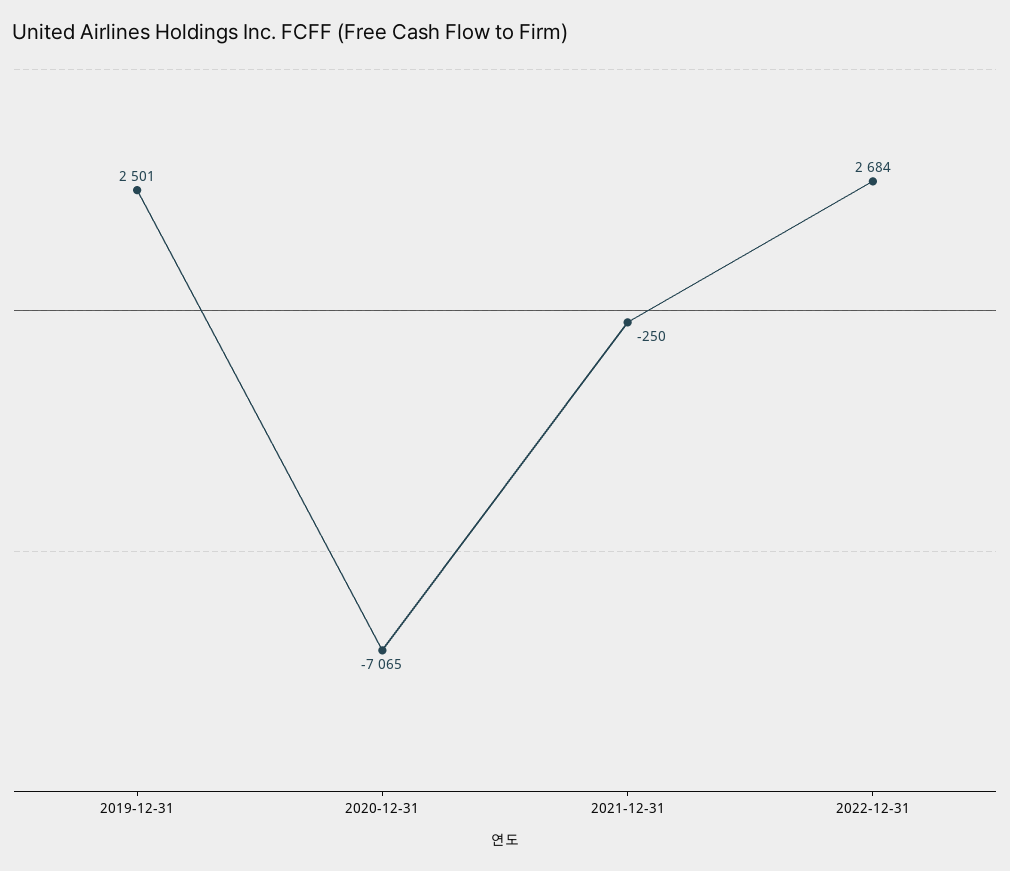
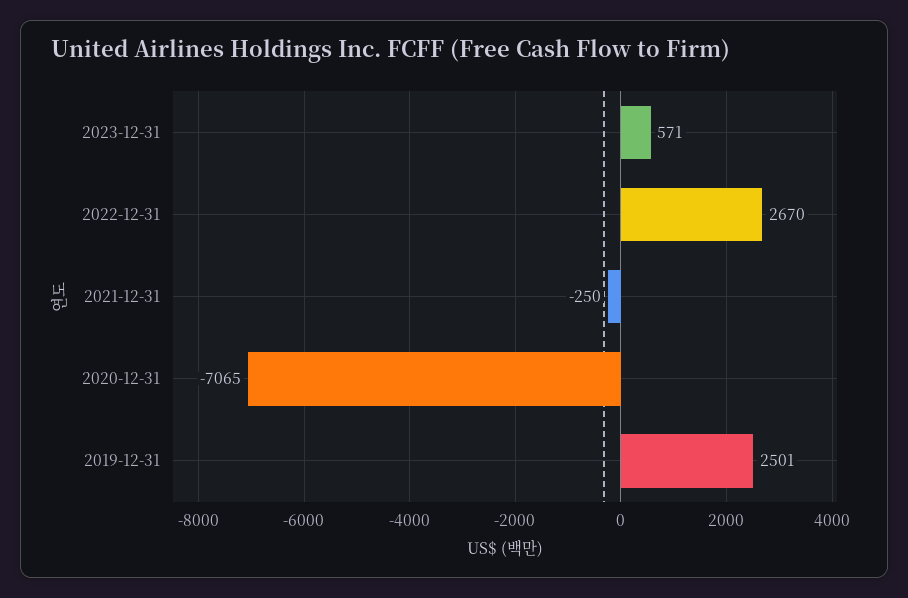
2022-12-31: 2684 -> 2670
2023-12-31: none -> 571

